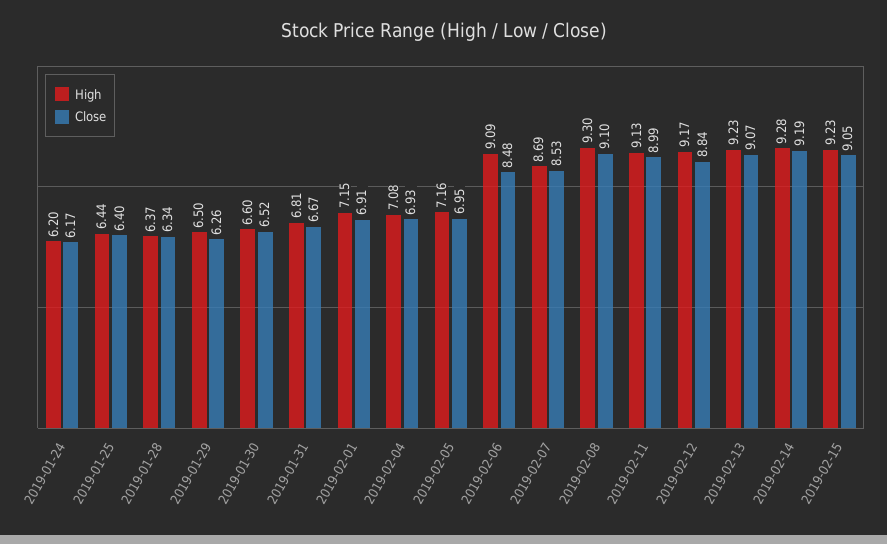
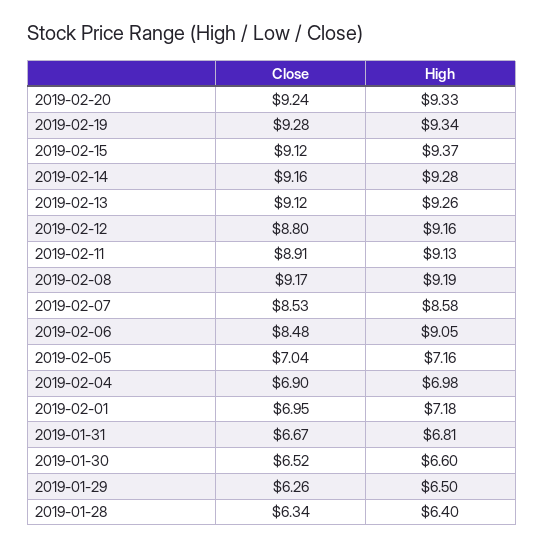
High, 2019-01-24: 6.2 -> none
Close, 2019-01-24: 6.17 -> none
High, 2019-01-25: 6.44 -> none
Close, 2019-01-25: 6.4 -> none
High, 2019-01-28: 6.37 -> 6.4
High, 2019-02-01: 7.15 -> 7.18
Close, 2019-02-01: 6.91 -> 6.95
High, 2019-02-04: 7.08 -> 6.98
Close, 2019-02-04: 6.93 -> 6.9
Close, 2019-02-05: 6.95 -> 7.04
High, 2019-02-06: 9.09 -> 9.05
High, 2019-02-07: 8.69 -> 8.58
High, 2019-02-08: 9.3 -> 9.19
Close, 2019-02-08: 9.1 -> 9.17
Close, 2019-02-11: 8.99 -> 8.91
High, 2019-02-12: 9.17 -> 9.16
Close, 2019-02-12: 8.84 -> 8.8
High, 2019-02-13: 9.23 -> 9.26
Close, 2019-02-13: 9.07 -> 9.12
Close, 2019-02-14: 9.19 -> 9.16
High, 2019-02-15: 9.23 -> 9.37
Close, 2019-02-15: 9.05 -> 9.12
Close, 2019-02-20: none -> 9.24
High, 2019-02-20: none -> 9.33
Close, 2019-02-19: none -> 9.28
High, 2019-02-19: none -> 9.34

